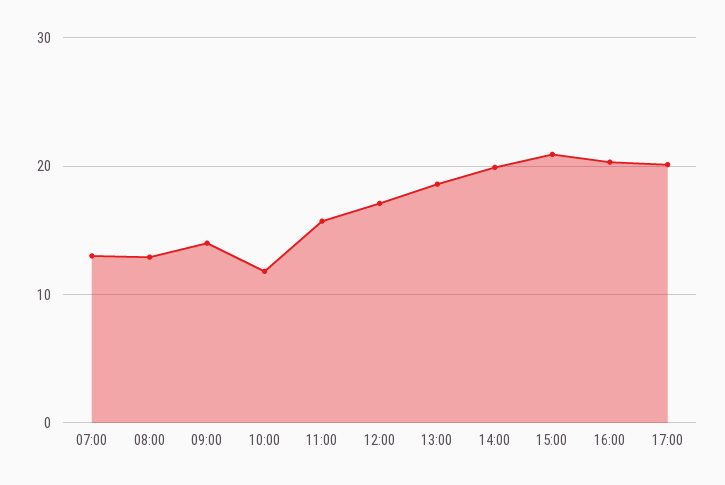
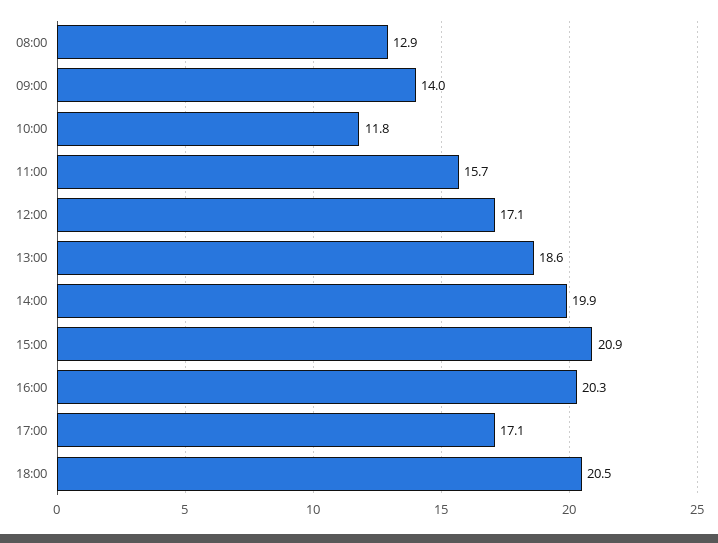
07:00: 13 -> none
17:00: 20 -> 17.1
18:00: none -> 20.5

